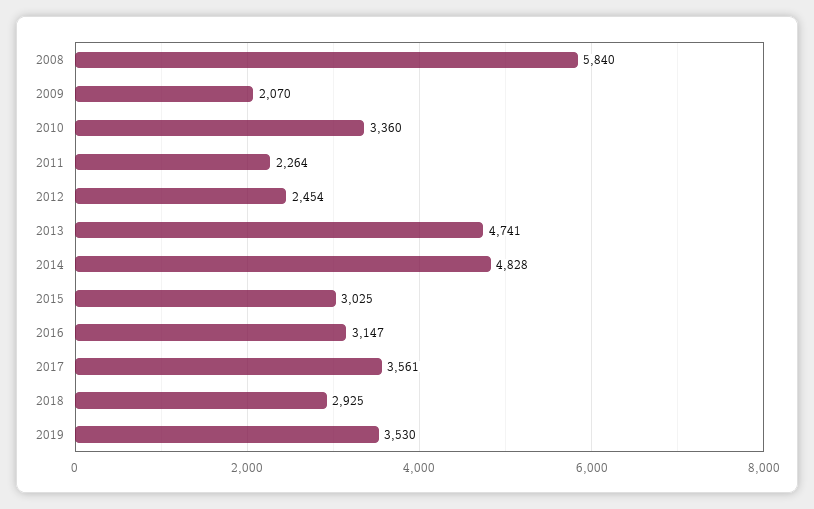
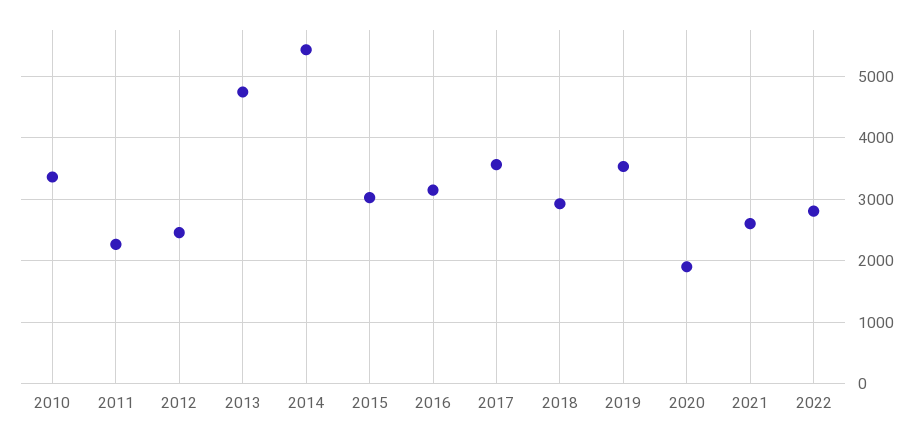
2008: 5840 -> none
2009: 2070 -> none
2014: 4828 -> 5400
2020: none -> 1900
2021: none -> 2600
2022: none -> 2800

